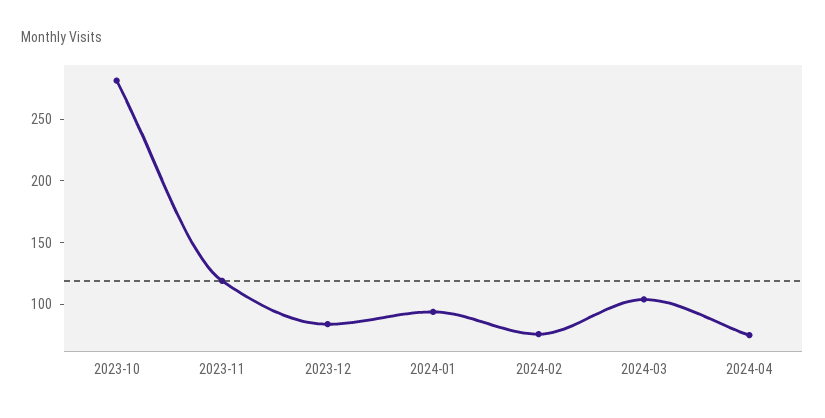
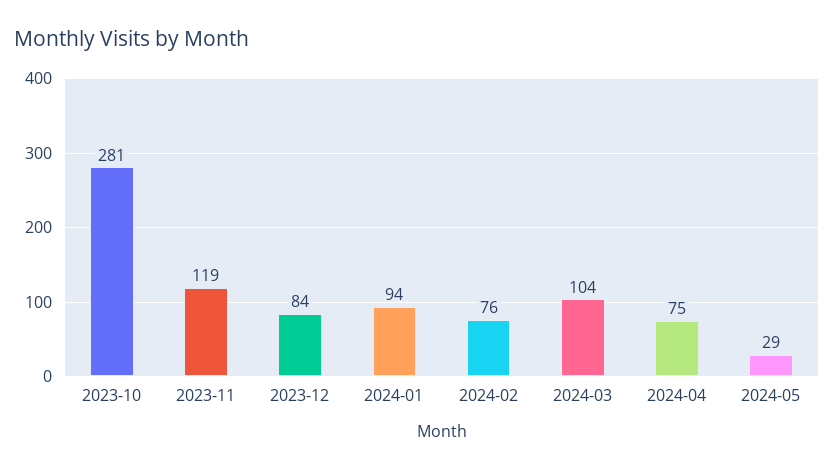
2024-05: none -> 29

